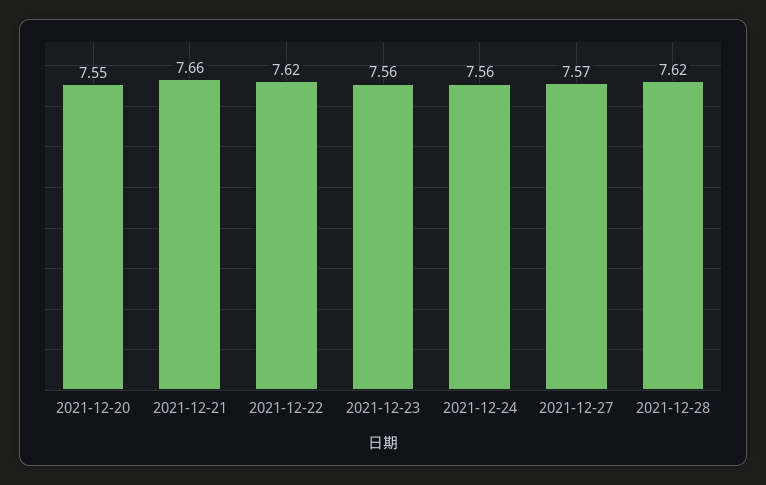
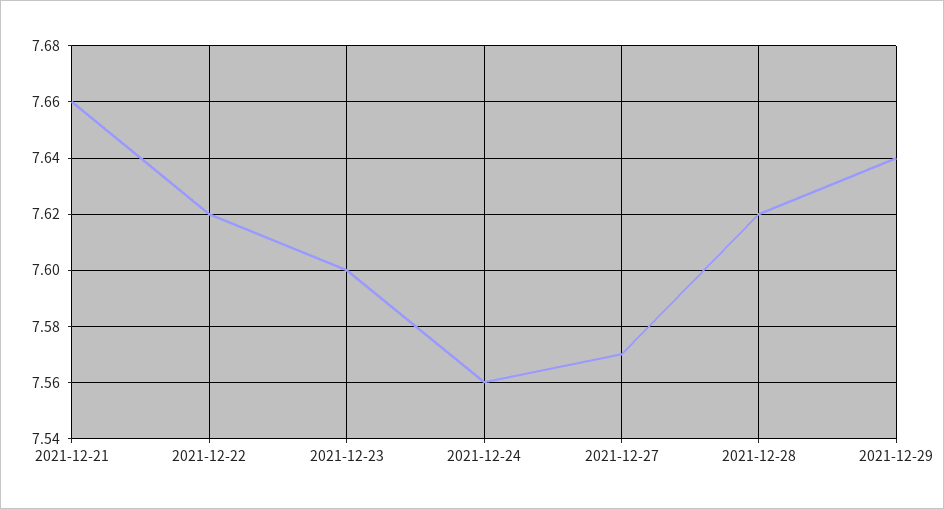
2021-12-20: 7.55 -> none
2021-12-23: 7.56 -> 7.6
2021-12-29: none -> 7.64

